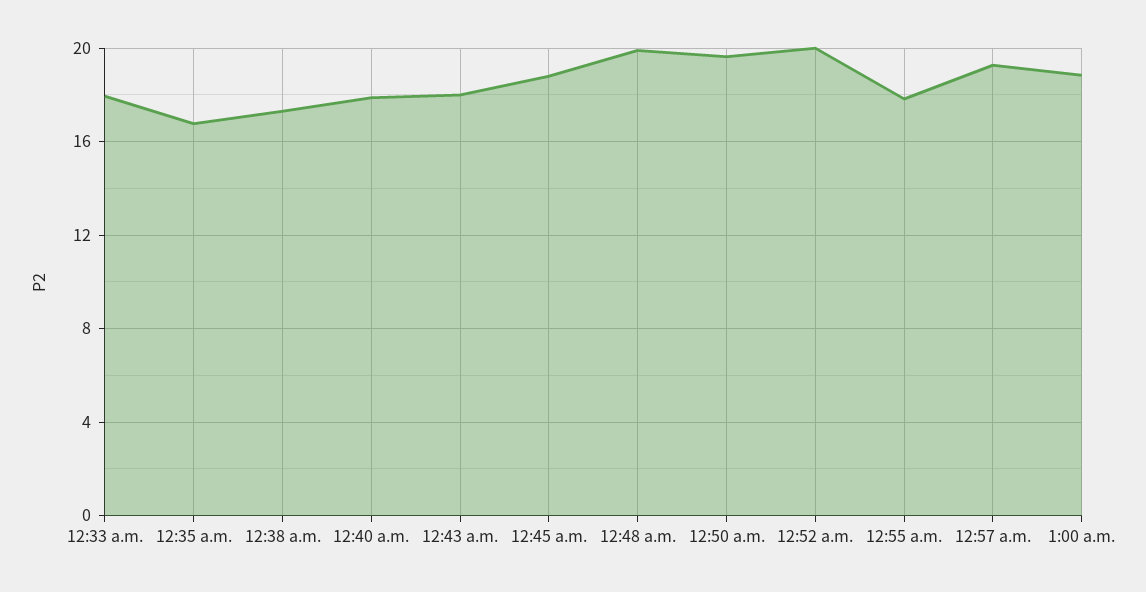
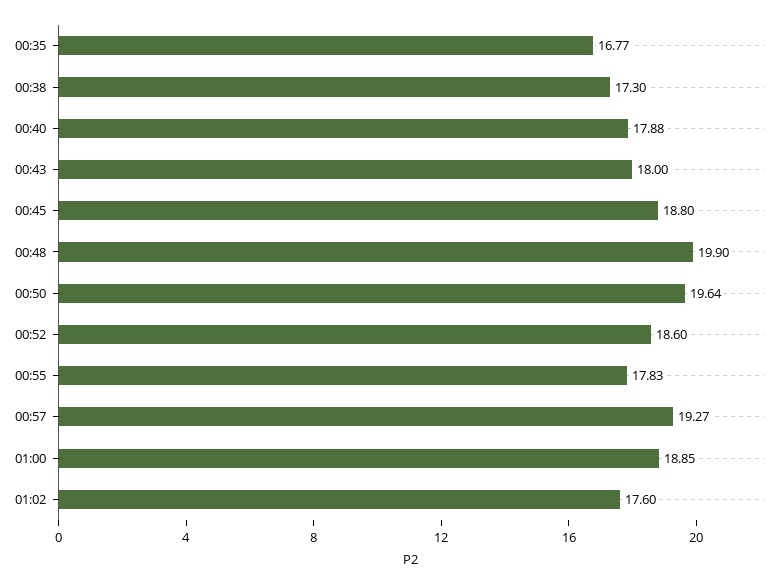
12:33 a.m.: 18 -> none
12:52 a.m.: 20 -> 18.6
01:02: none -> 17.6

